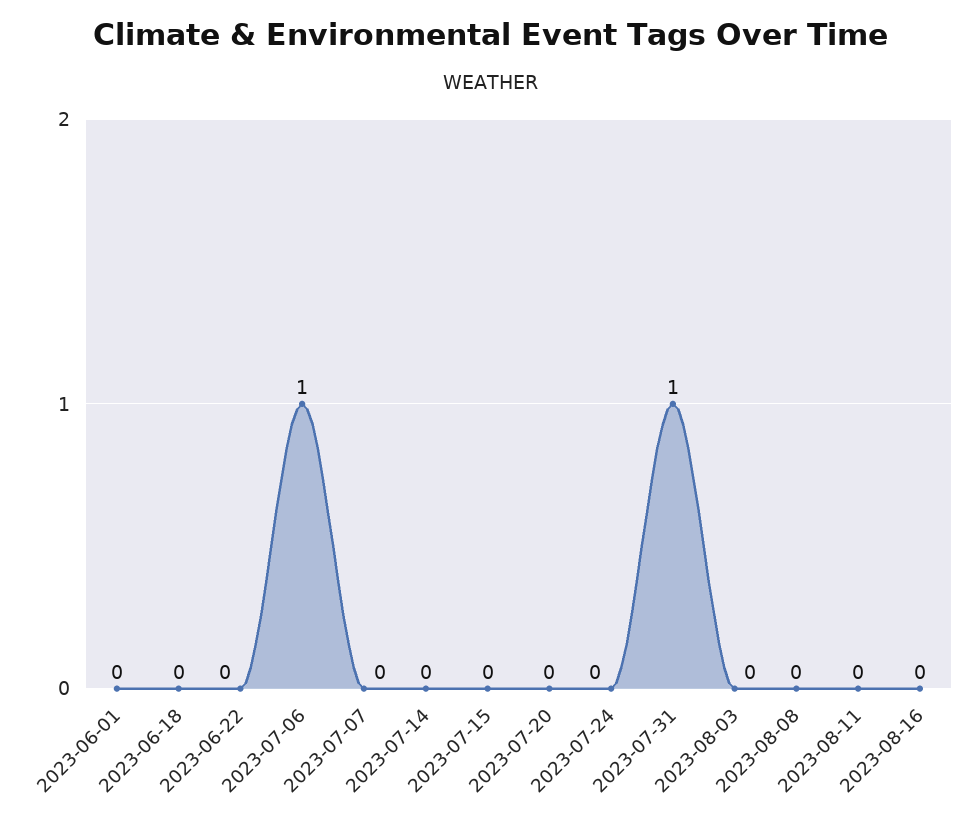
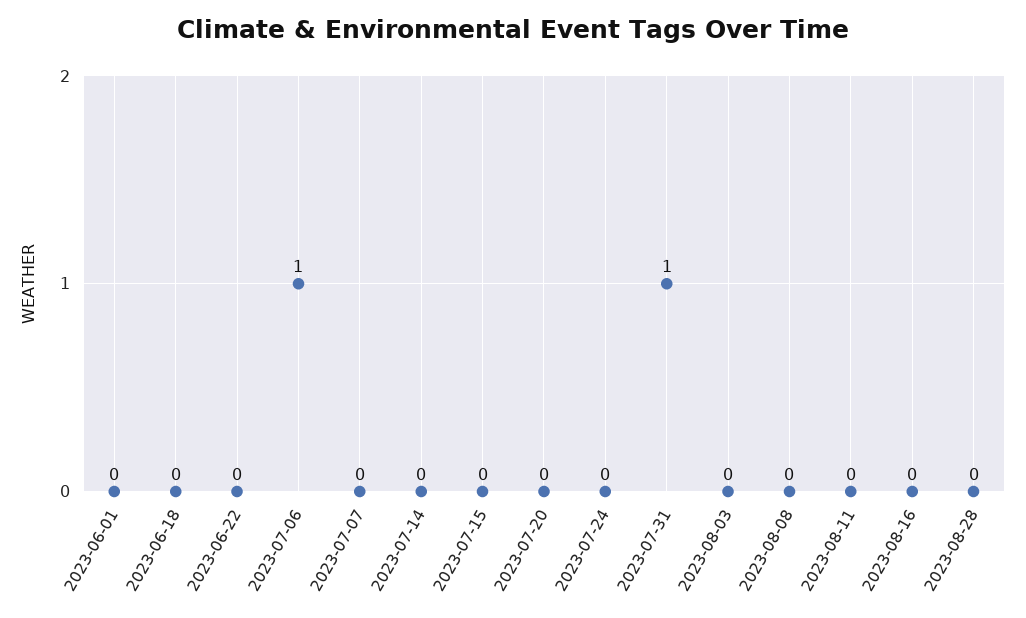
2023-08-28: none -> 0

